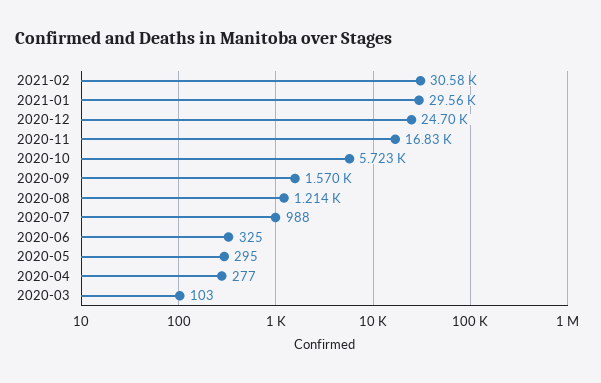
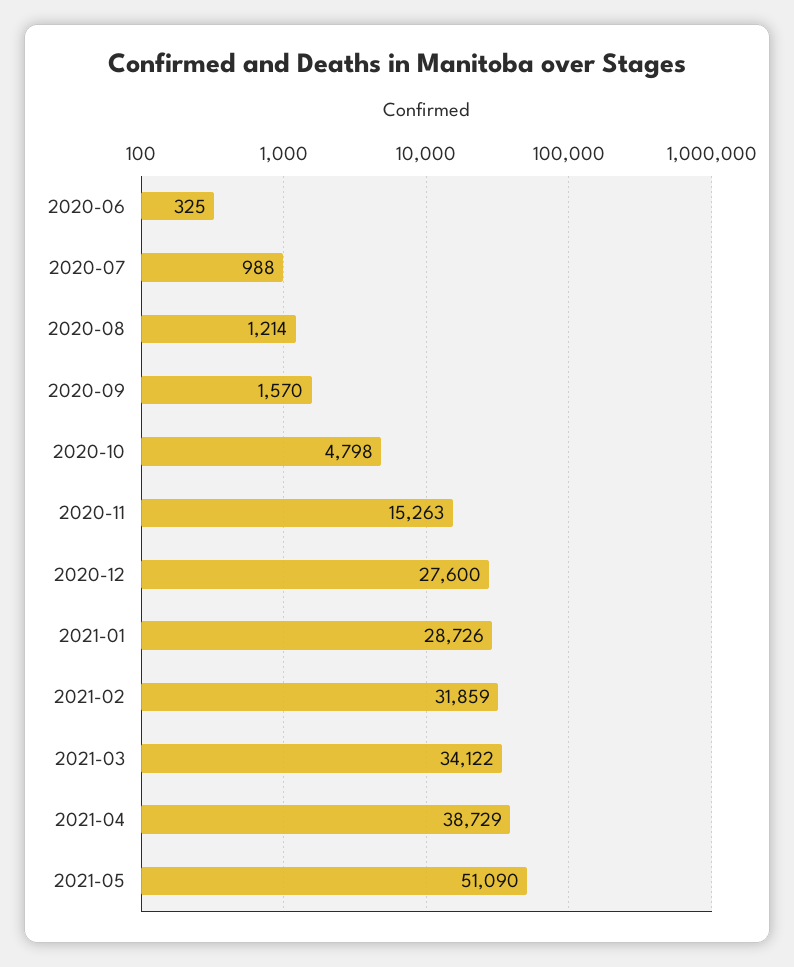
2021-02: 30580 -> 31859
2021-01: 29560 -> 28726
2020-12: 24700 -> 27600
2020-11: 16830 -> 15263
2020-10: 5723 -> 4798
2020-05: 295 -> none
2020-04: 277 -> none
2020-03: 103 -> none
2021-03: none -> 34122
2021-04: none -> 38729
2021-05: none -> 51090

